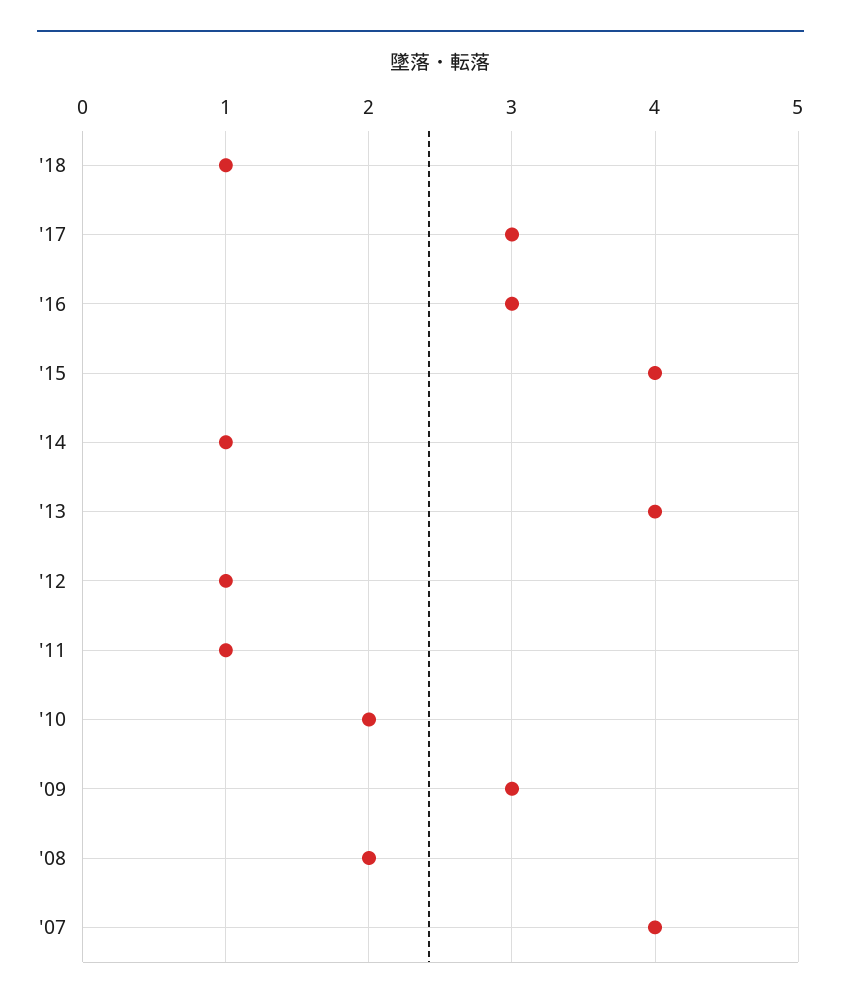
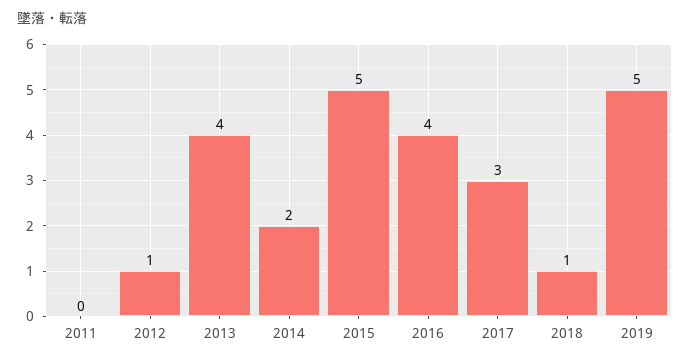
'16: 3 -> 4
'15: 4 -> 5
'14: 1 -> 2
'11: 1 -> 0
'10: 2 -> none
'09: 3 -> none
'08: 2 -> none
'07: 4 -> none
2019: none -> 5

